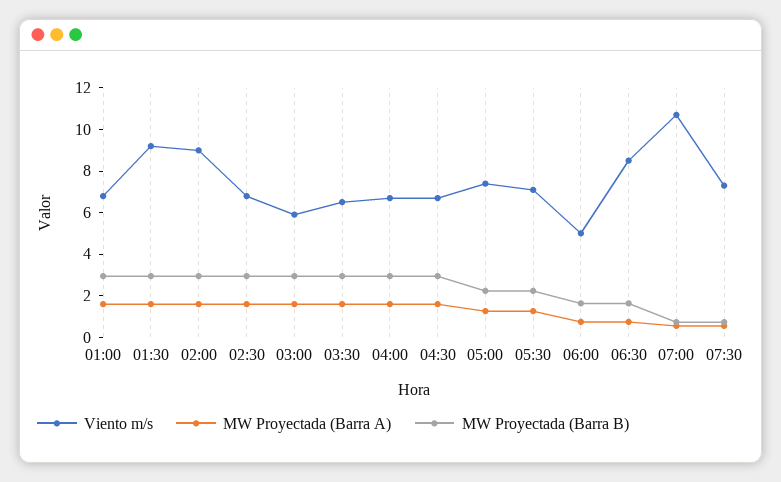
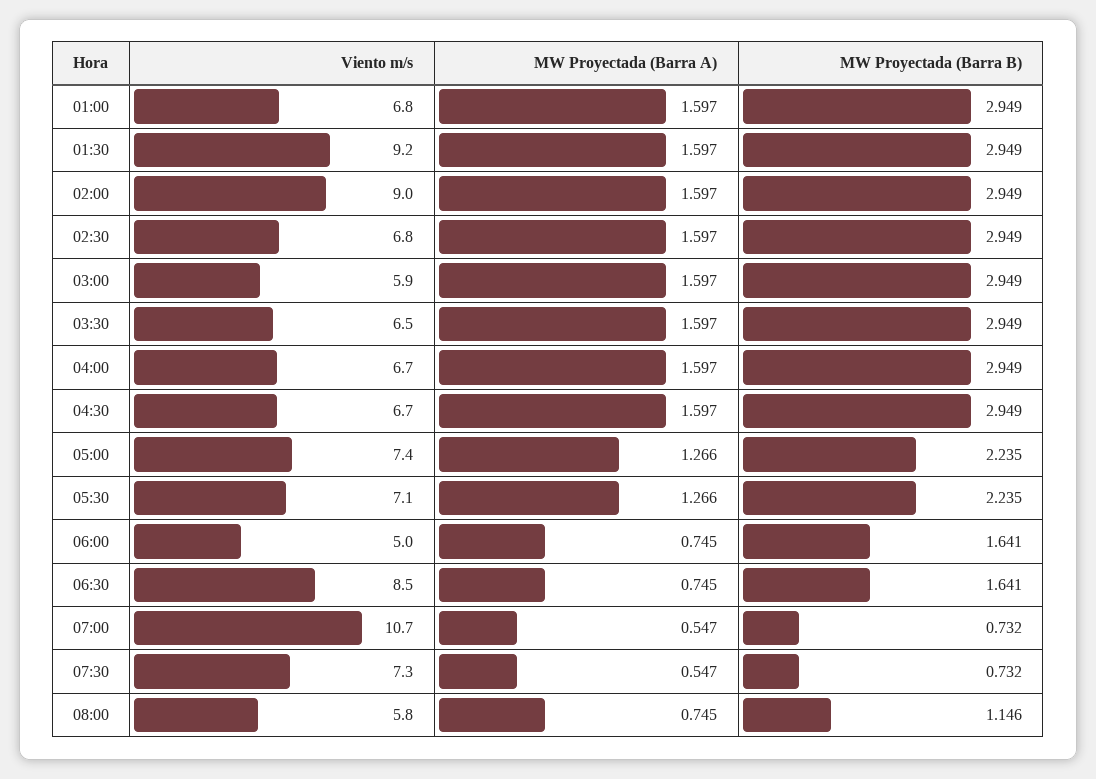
Viento m/s, 08:00: none -> 5.8
MW Proyectada (Barra A), 08:00: none -> 0.745
MW Proyectada (Barra B), 08:00: none -> 1.146

